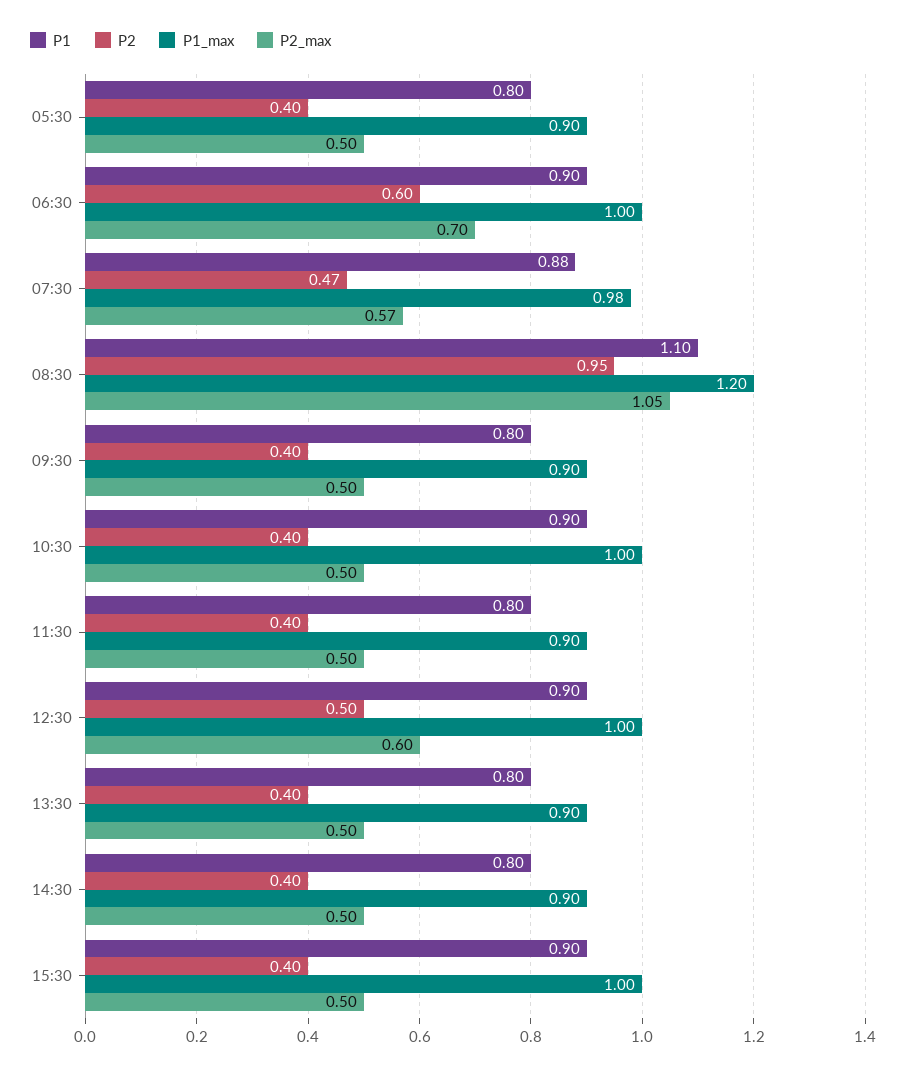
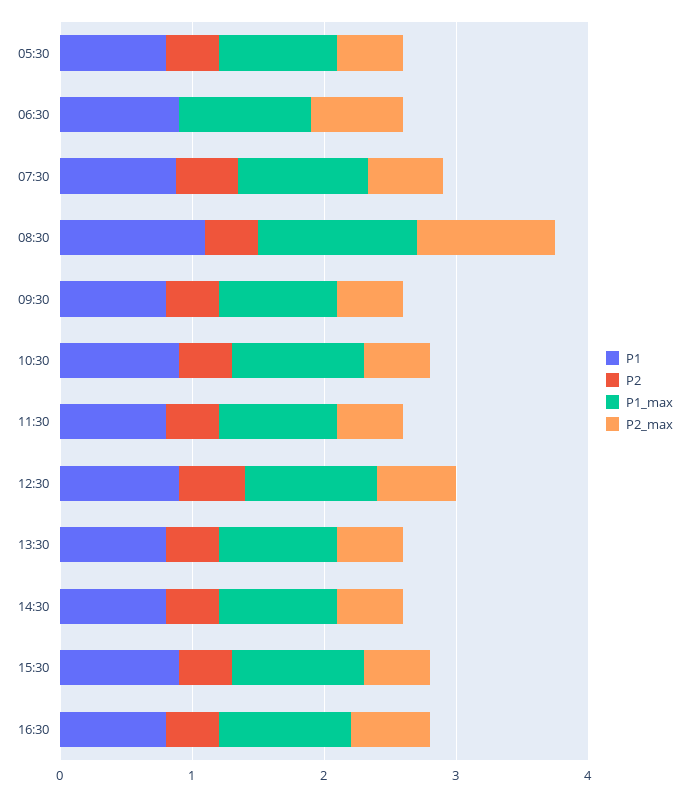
P2, 06:30: 0.6 -> 0
P2, 08:30: 0.95 -> 0.4
P1, 16:30: none -> 0.8
P2, 16:30: none -> 0.4
P1_max, 16:30: none -> 1
P2_max, 16:30: none -> 0.6

